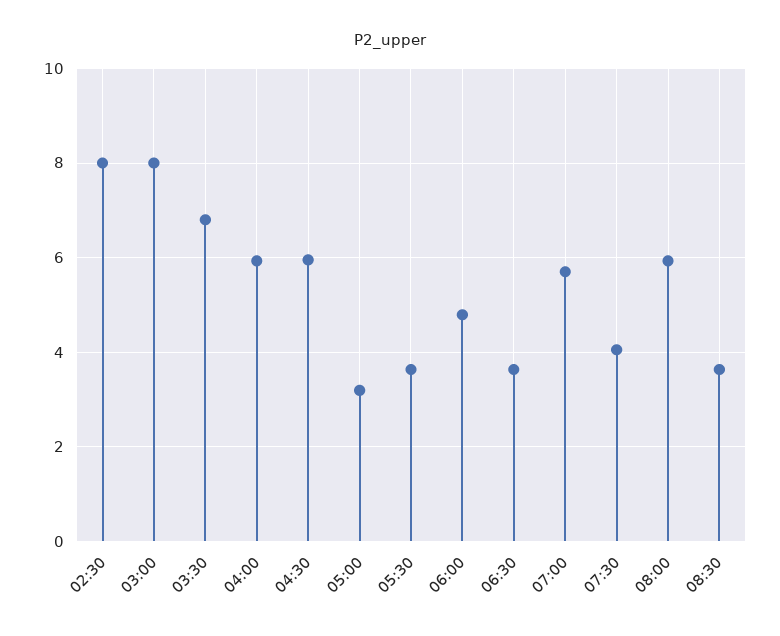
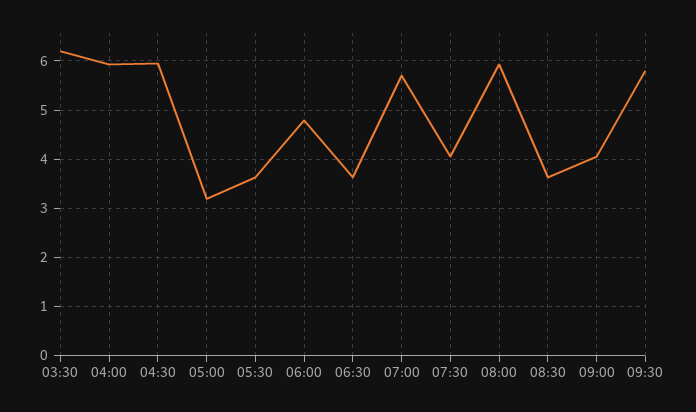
02:30: 8 -> none
03:00: 8 -> none
03:30: 6.8 -> 6.2
09:00: none -> 4
09:30: none -> 5.8

